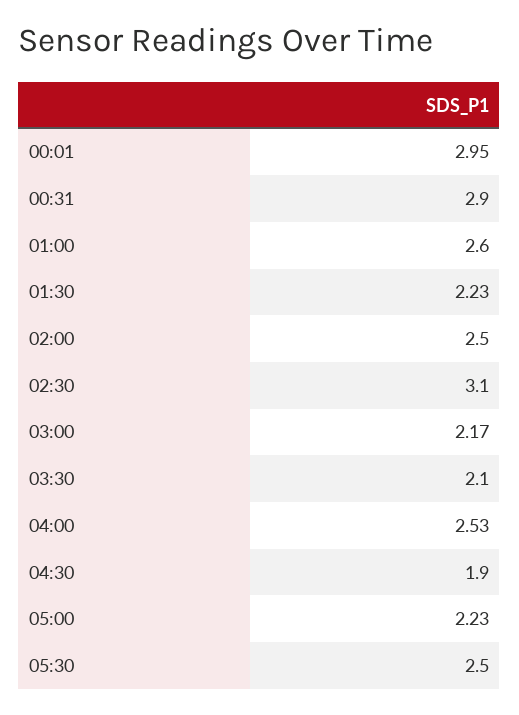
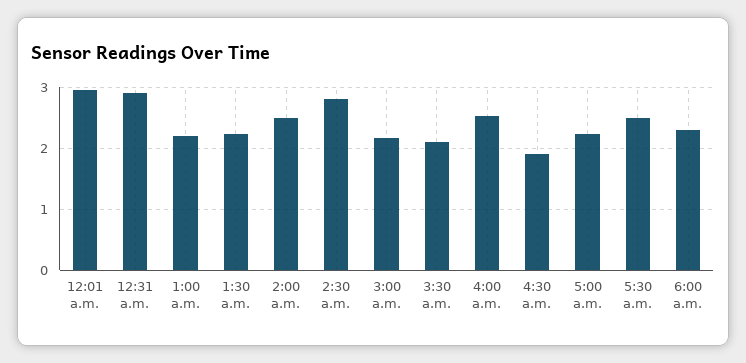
01:00: 2.6 -> 2.2
02:30: 3.1 -> 2.8
6:00 a.m.: none -> 2.3

